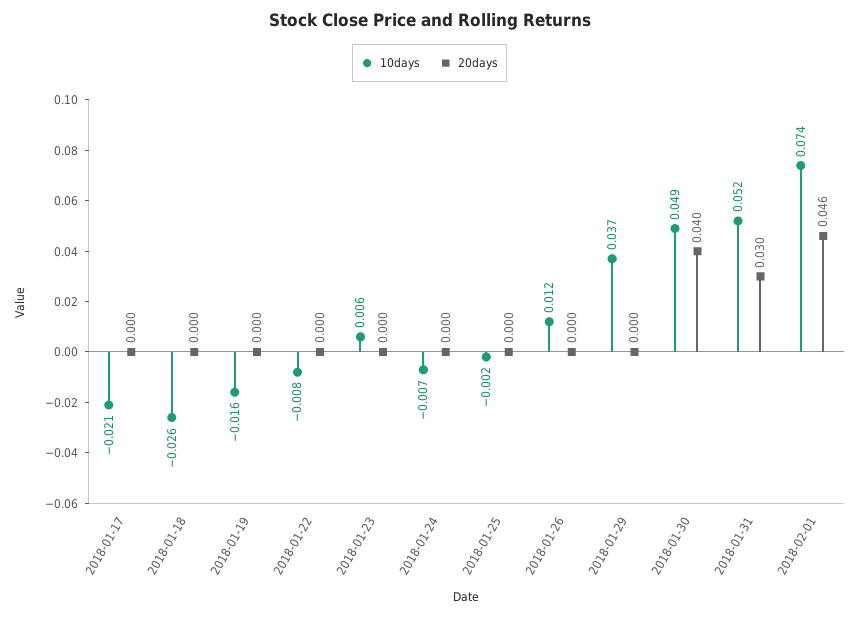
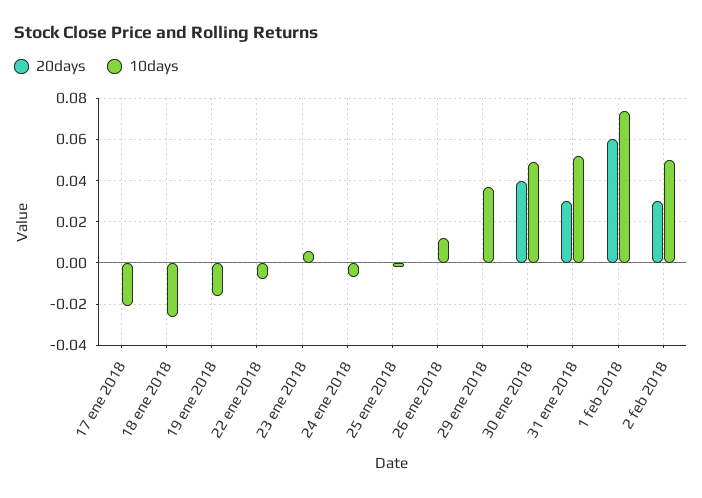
20days, 2018-02-01: 0.046 -> 0.06
20days, 2 feb 2018: none -> 0.03
10days, 2 feb 2018: none -> 0.05

